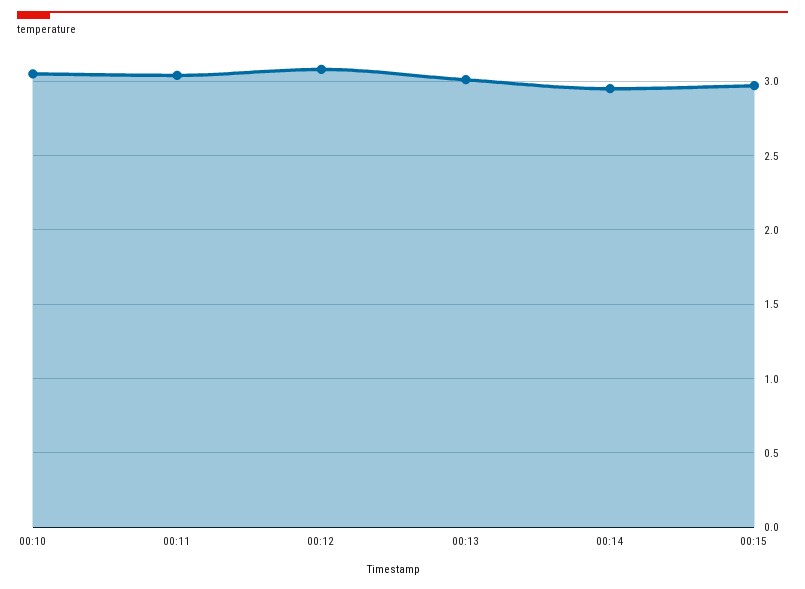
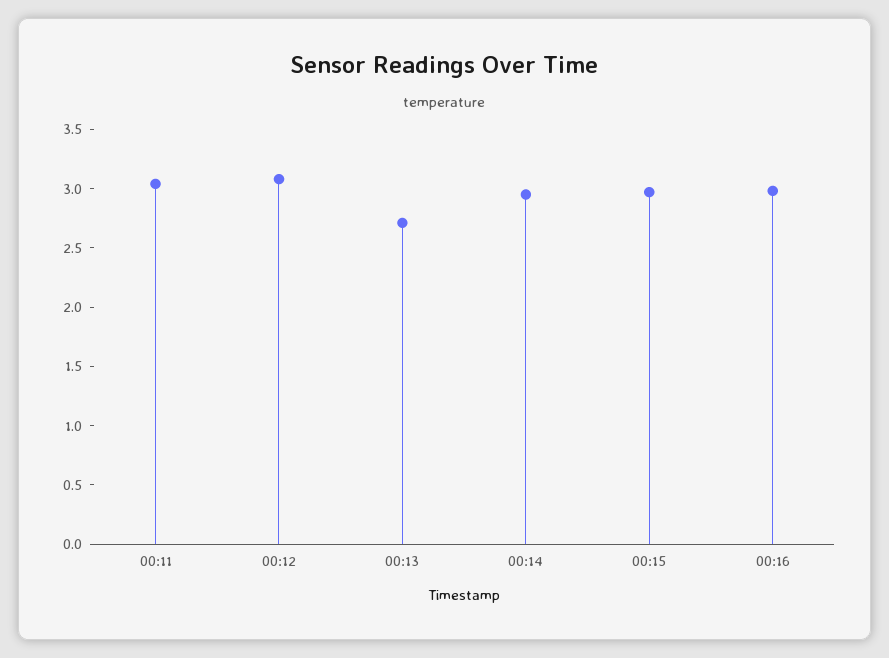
00:10: 3.05 -> none
00:13: 3 -> 2.7
00:16: none -> 3

